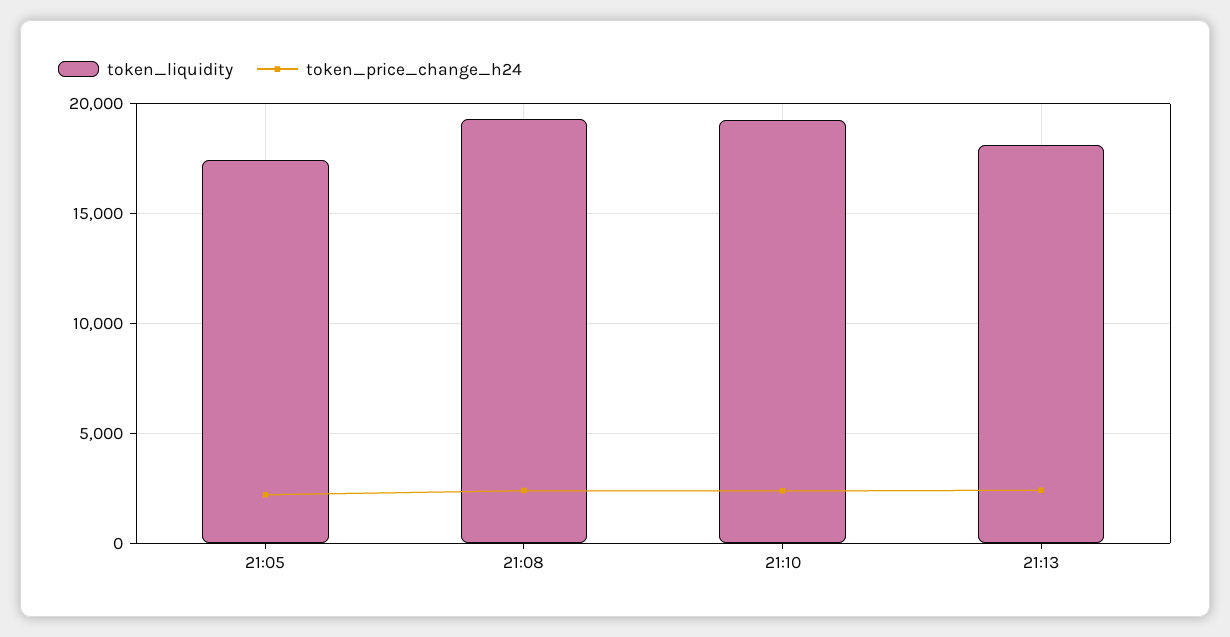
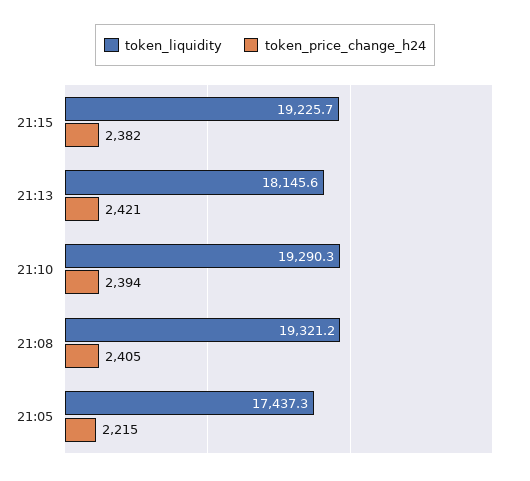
token_liquidity, 21:15: none -> 19225.7
token_price_change_h24, 21:15: none -> 2382

